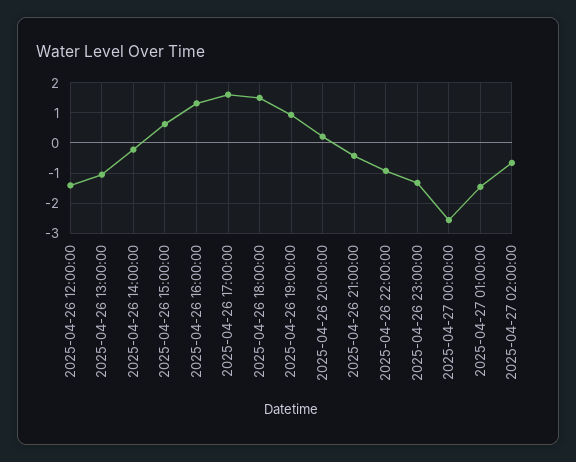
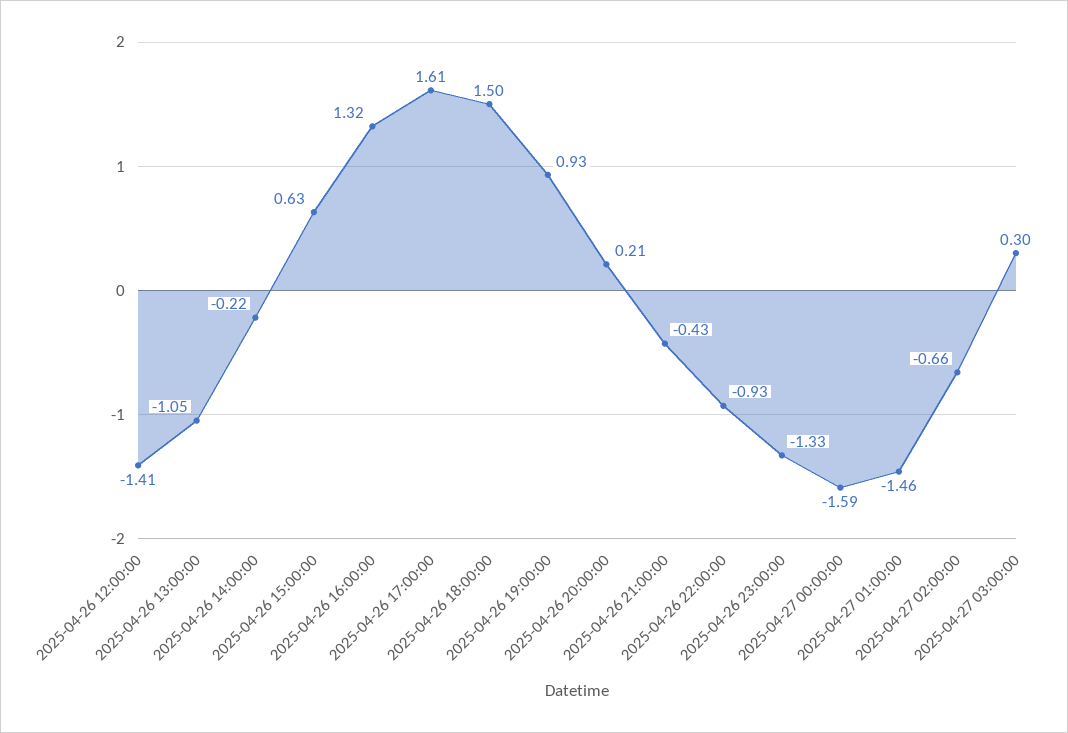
2025-04-27 00:00:00: -2.6 -> -1.59
2025-04-27 03:00:00: none -> 0.3

